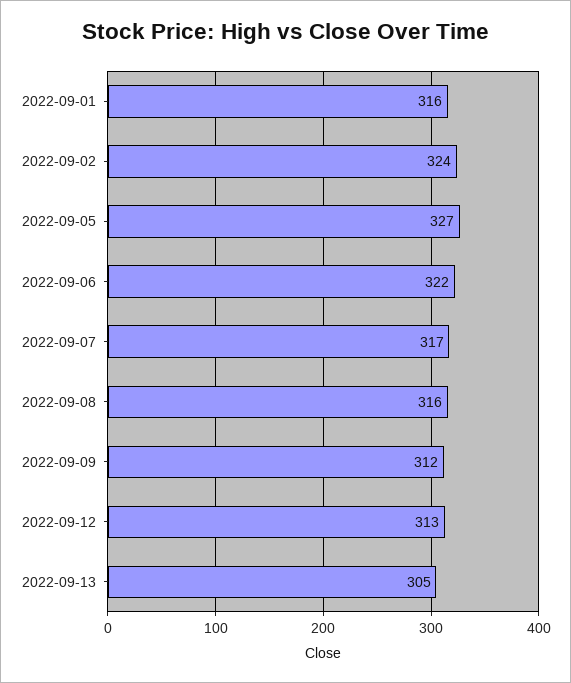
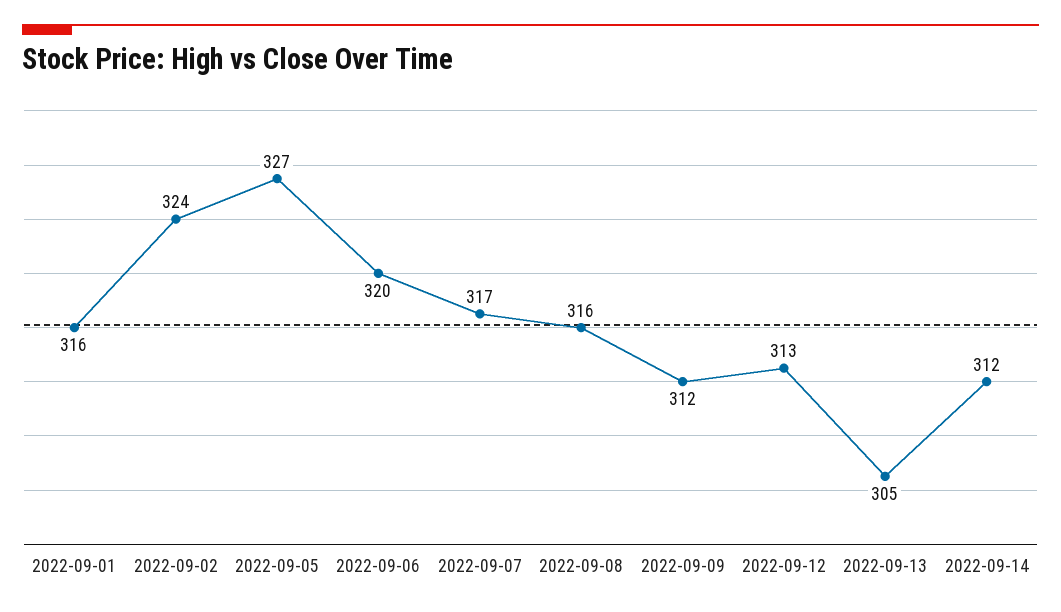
2022-09-06: 322 -> 320
2022-09-14: none -> 312

